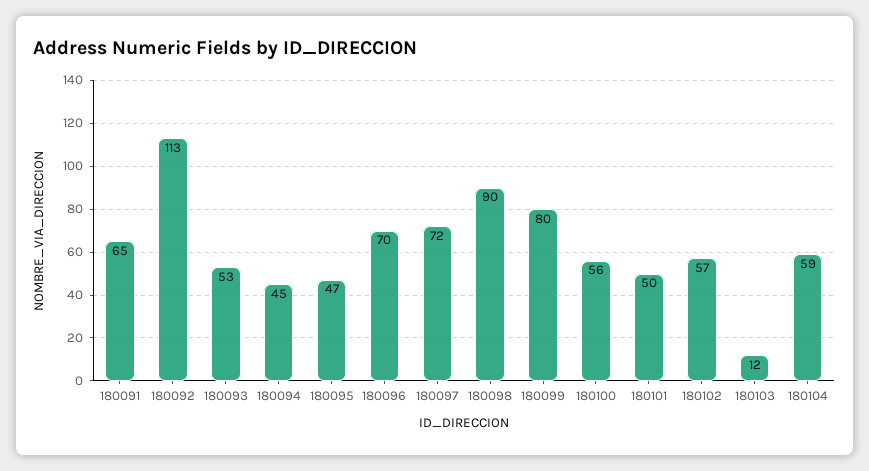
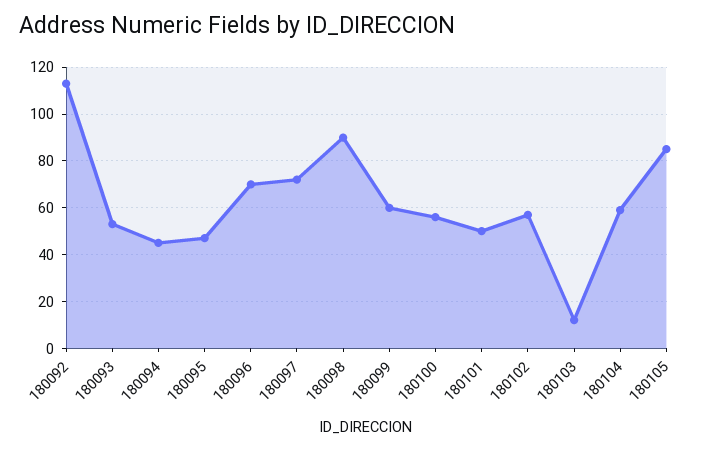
180091: 65 -> none
180099: 80 -> 60
180105: none -> 85

